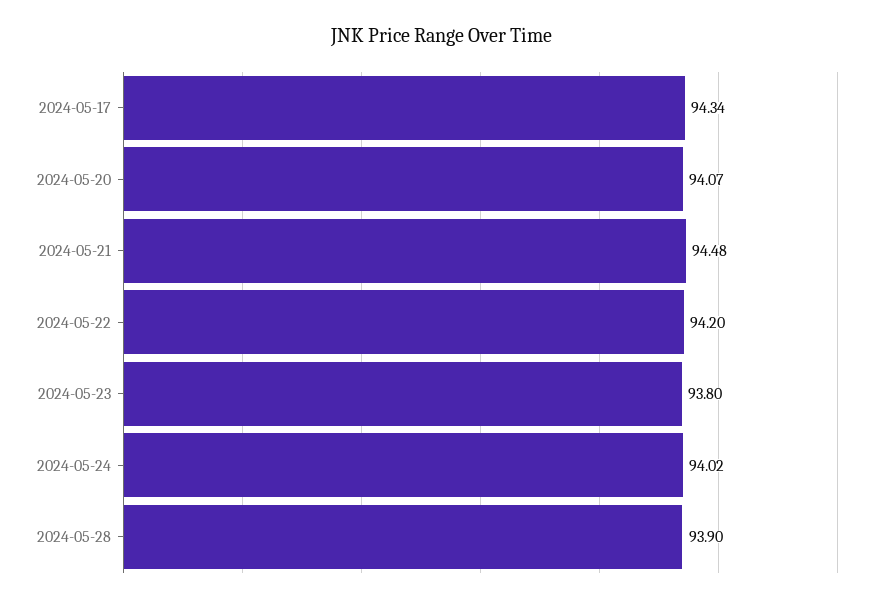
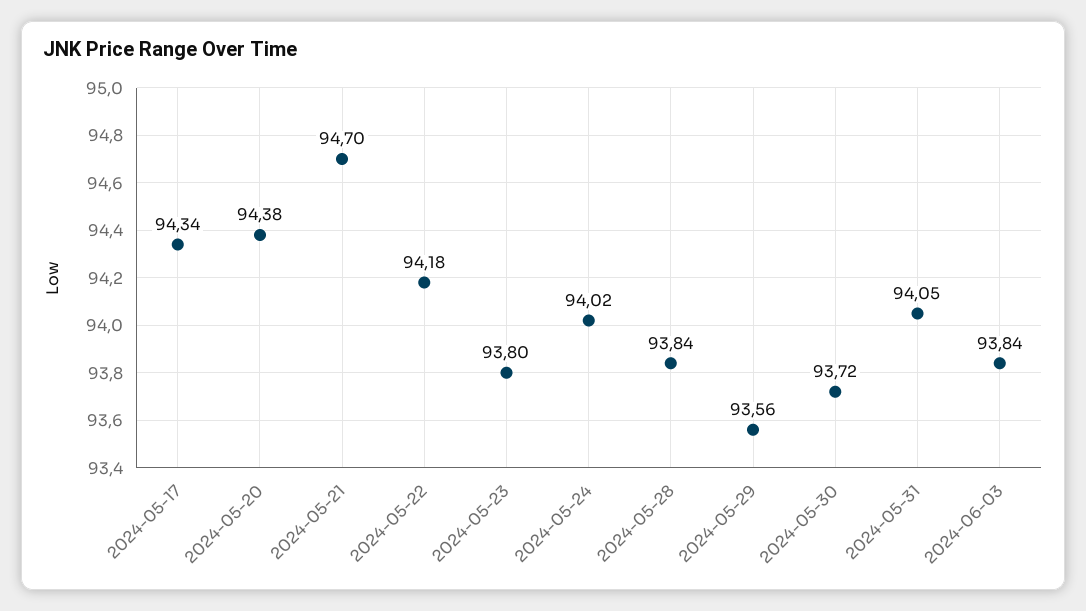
2024-05-20: 94.07 -> 94.38
2024-05-21: 94.48 -> 94.7
2024-05-22: 94.2 -> 94.18
2024-05-28: 93.9 -> 93.84
2024-05-29: none -> 93.56
2024-05-30: none -> 93.72
2024-05-31: none -> 94.05
2024-06-03: none -> 93.84

